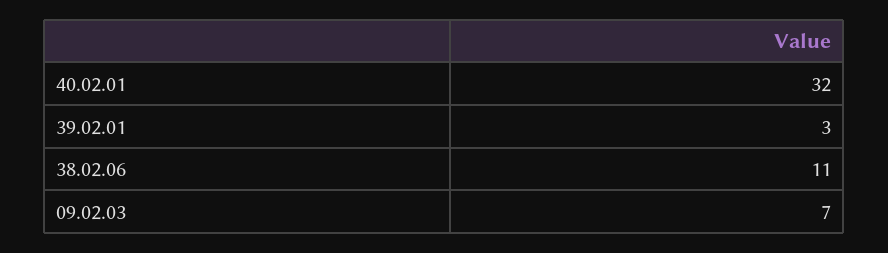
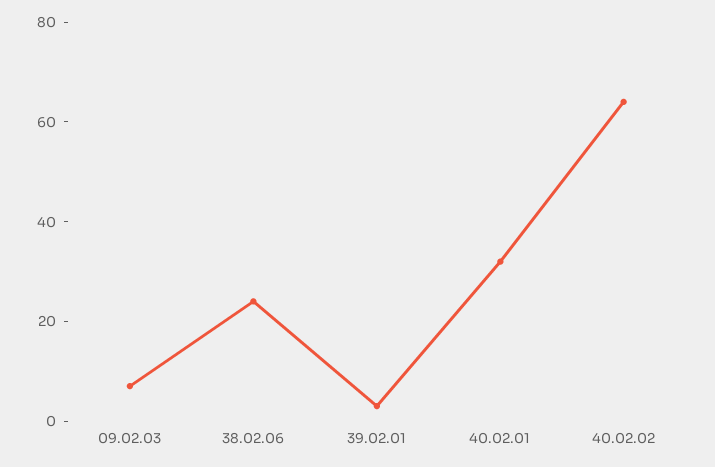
38.02.06: 11 -> 25
40.02.02: none -> 65

